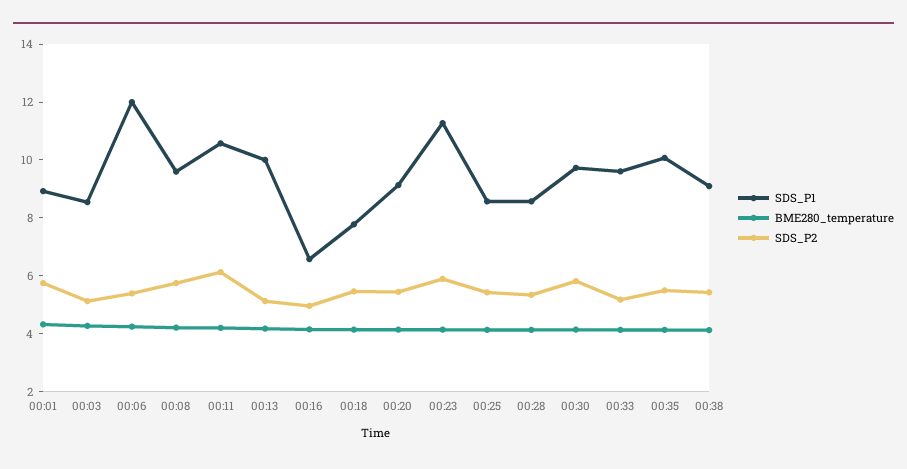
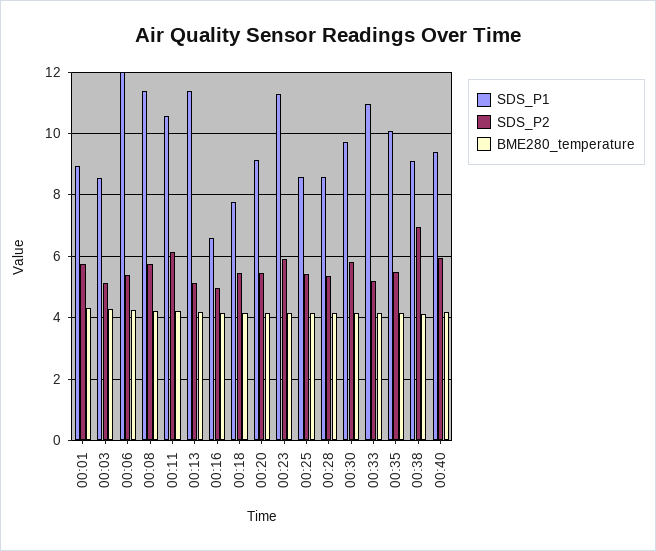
SDS_P1, 00:08: 9.5 -> 11.4
SDS_P1, 00:13: 10 -> 11.4
SDS_P1, 00:33: 9.5 -> 11
SDS_P2, 00:38: 5.5 -> 7
SDS_P1, 00:40: none -> 9.4
SDS_P2, 00:40: none -> 6
BME280_temperature, 00:40: none -> 4.2

